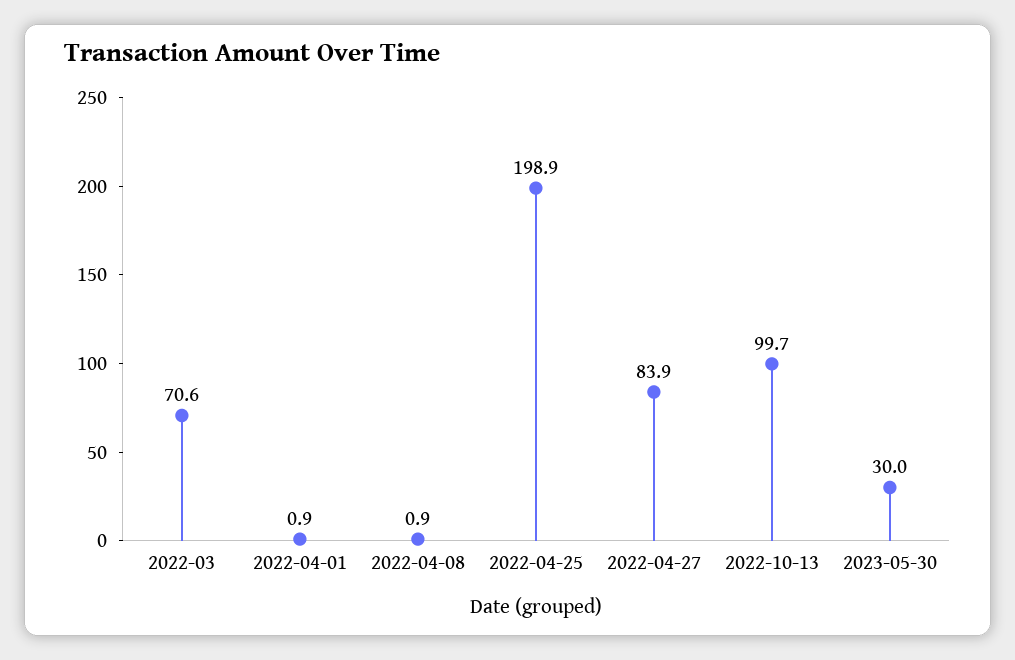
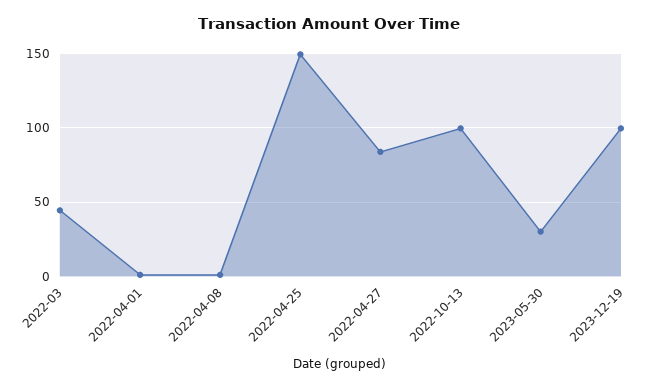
2022-03: 70.6 -> 45
2022-04-25: 198.9 -> 150
2023-12-19: none -> 100

